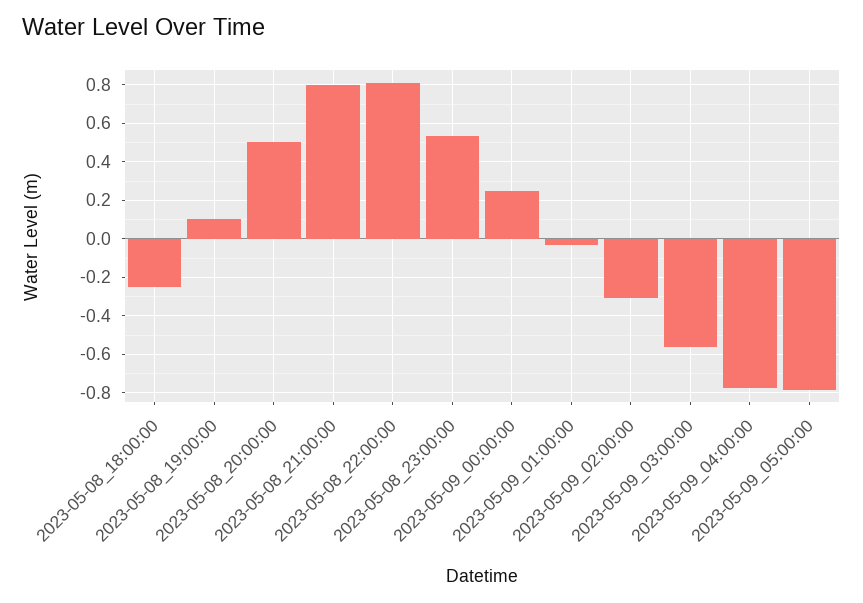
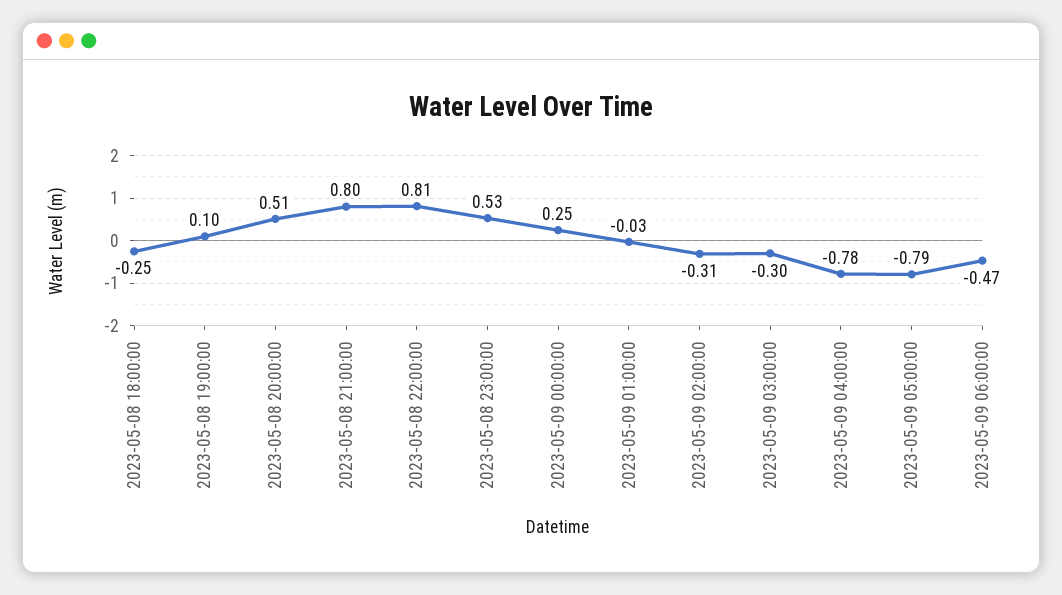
2023-05-09_03:00:00: -0.55 -> -0.3
2023-05-09 06:00:00: none -> -0.47

